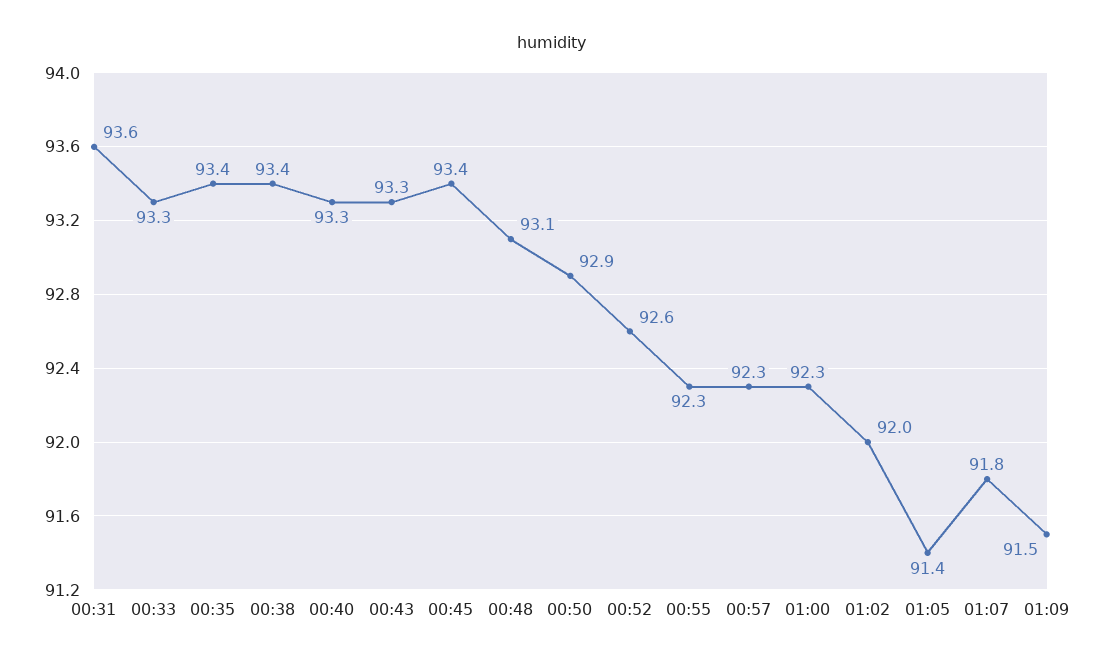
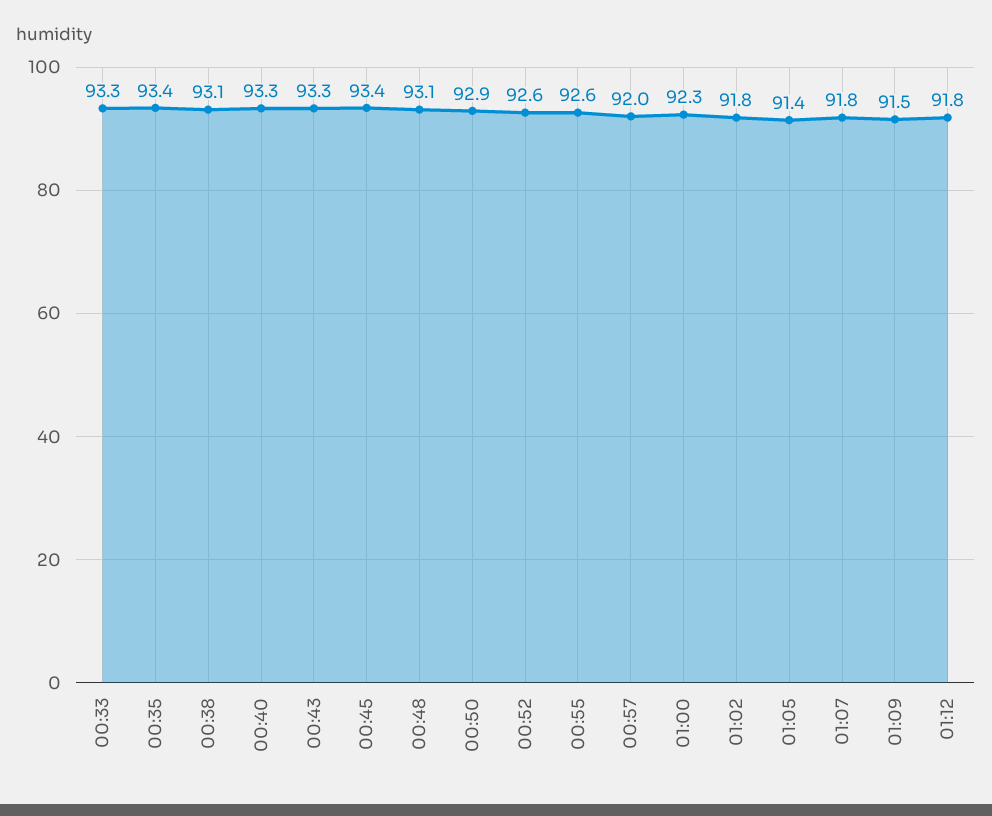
00:31: 93.6 -> none
00:38: 93.4 -> 93.1
00:55: 92.3 -> 92.6
00:57: 92.3 -> 92
01:02: 92 -> 91.8
01:12: none -> 91.8

